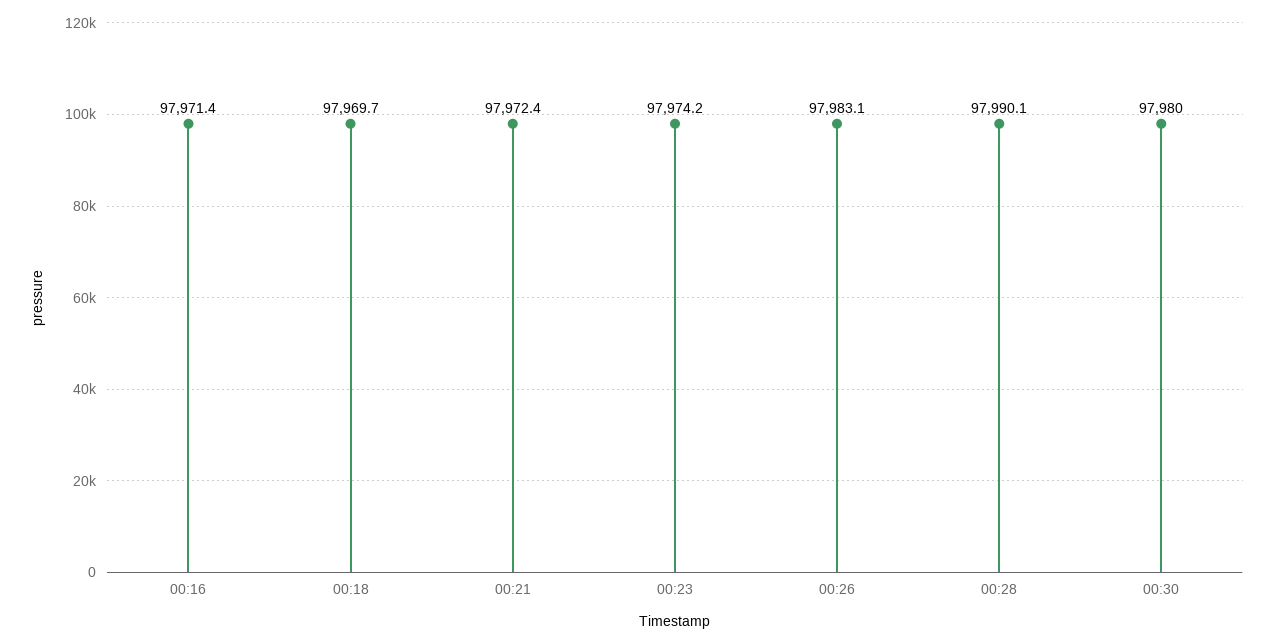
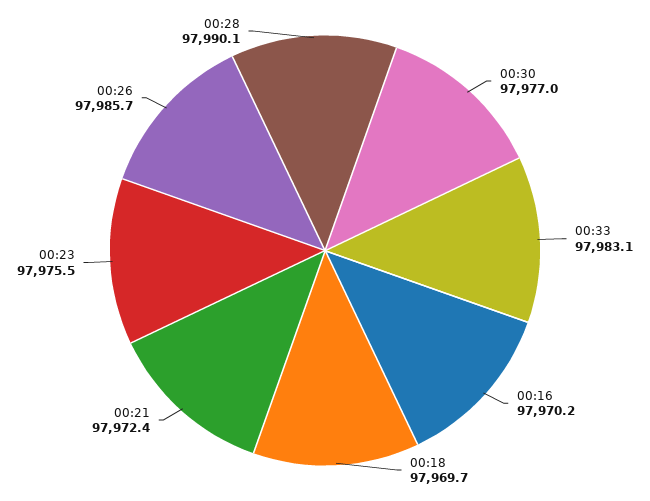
00:16: 97971.4 -> 97970.2
00:23: 97974.2 -> 97975.5
00:26: 97983.1 -> 97985.7
00:30: 97980 -> 97977
00:33: none -> 97983.1

